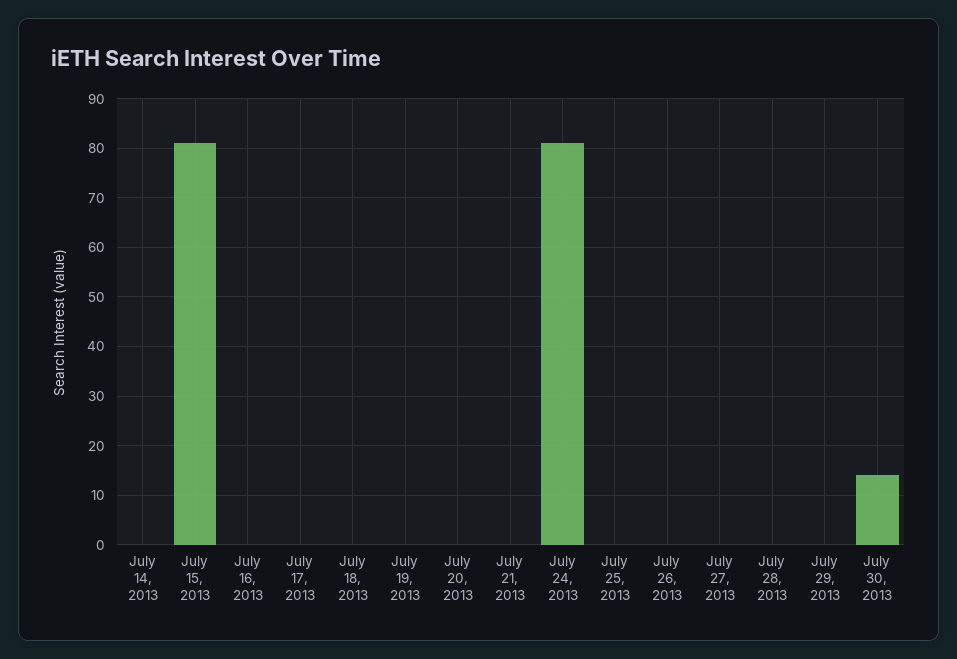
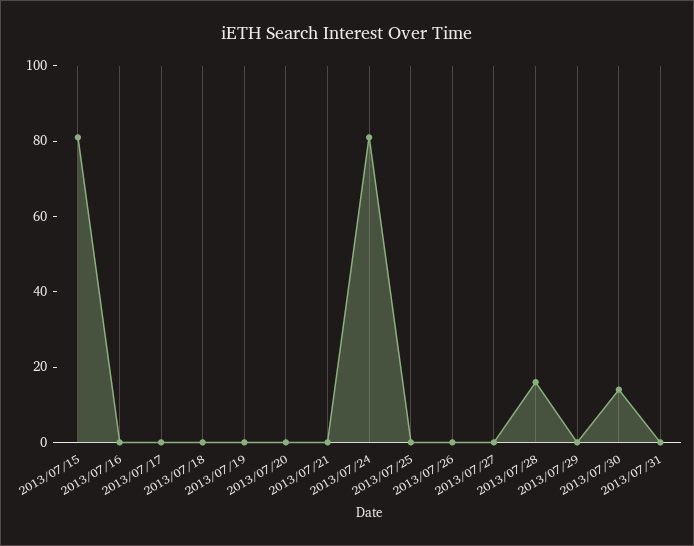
July 14, 2013: 0 -> none
July 28, 2013: 0 -> 15
2013/07/31: none -> 0

